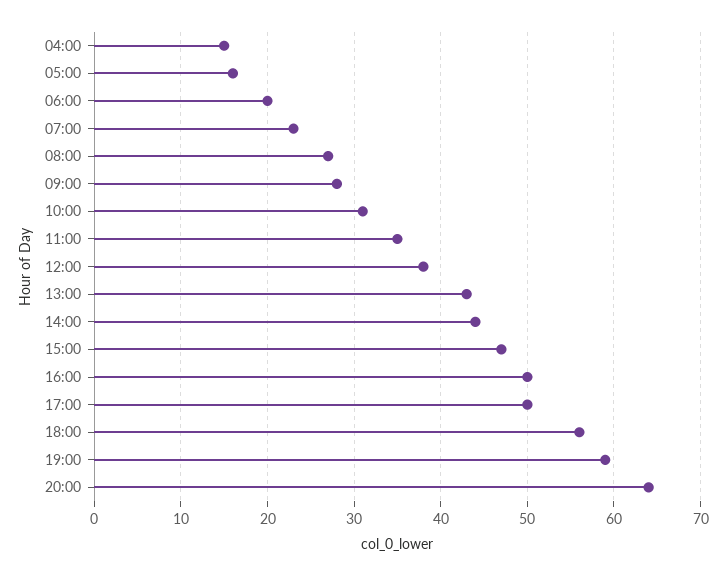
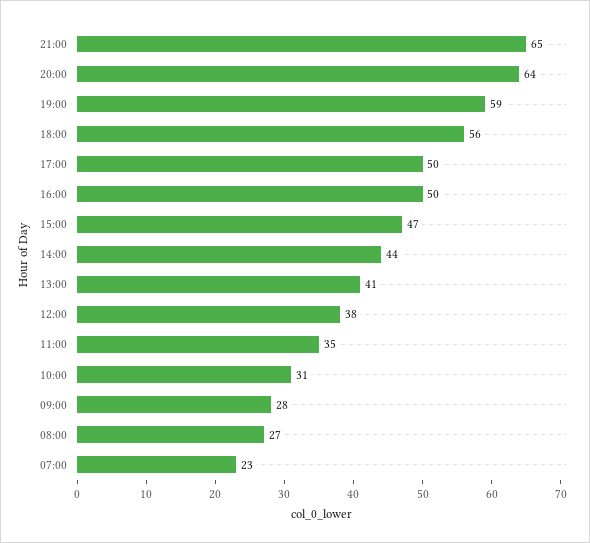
04:00: 15 -> none
05:00: 16 -> none
06:00: 20 -> none
13:00: 43 -> 41
21:00: none -> 65

